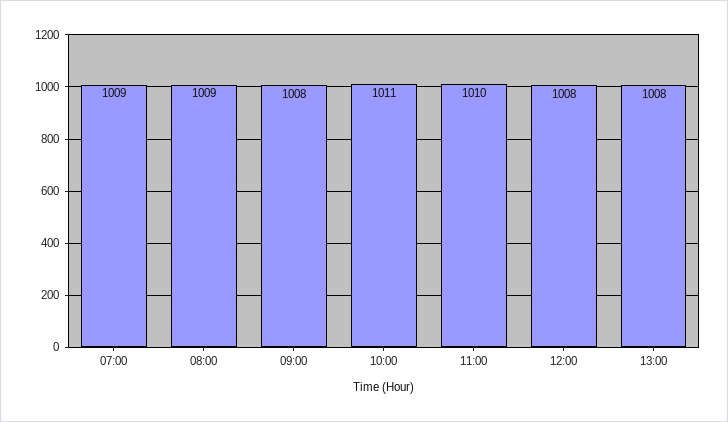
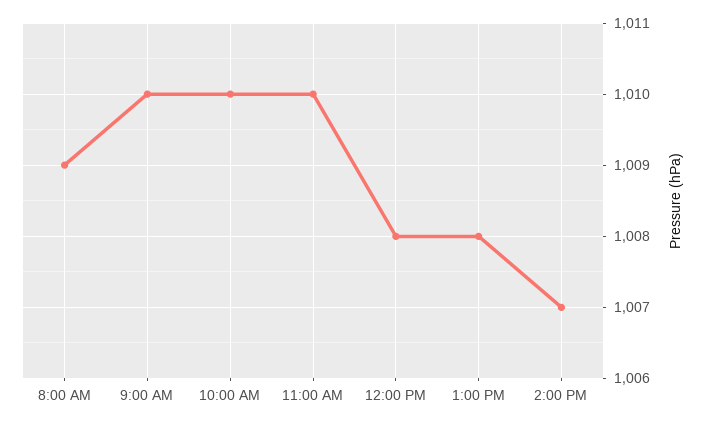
07:00: 1009 -> none
09:00: 1008 -> 1010
10:00: 1011 -> 1010
2:00 PM: none -> 1007

